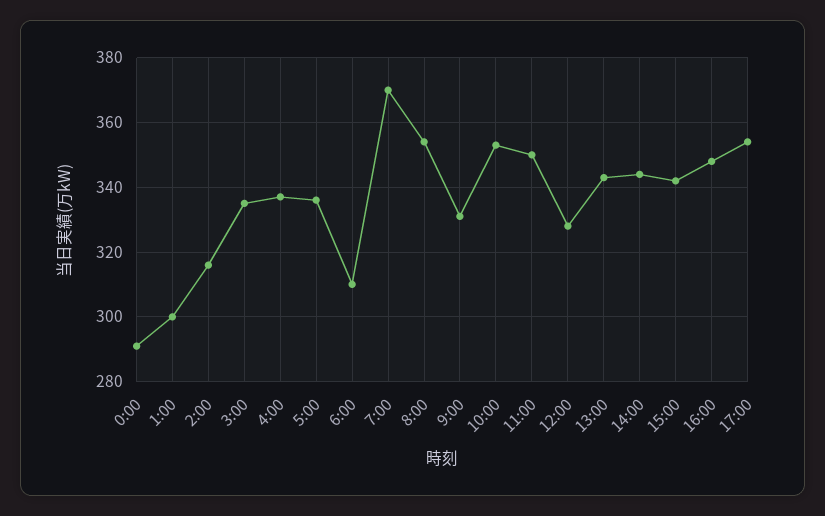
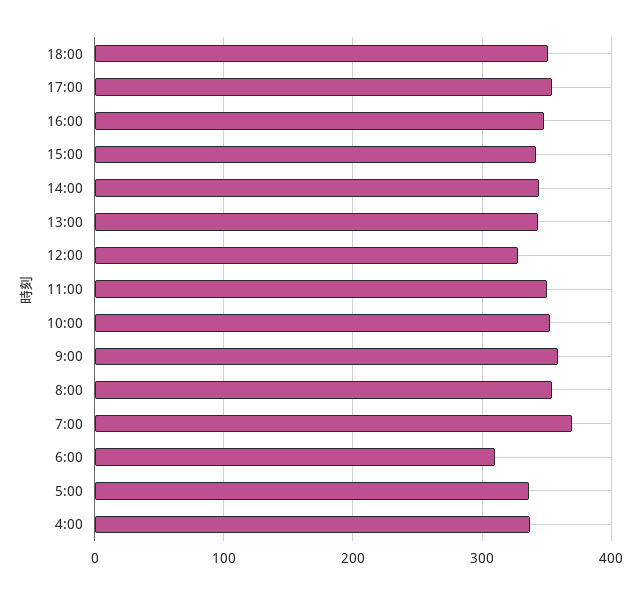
0:00: 290 -> none
1:00: 300 -> none
2:00: 315 -> none
3:00: 335 -> none
9:00: 330 -> 360
18:00: none -> 350

